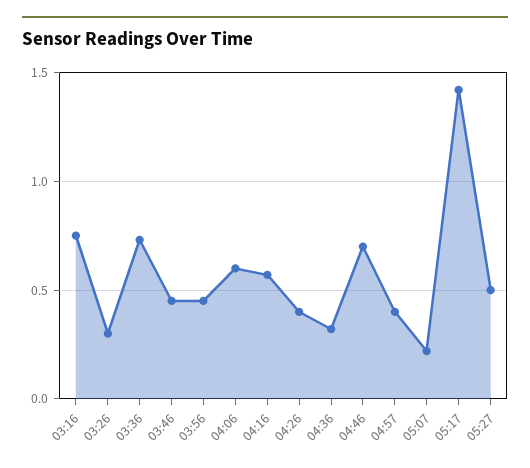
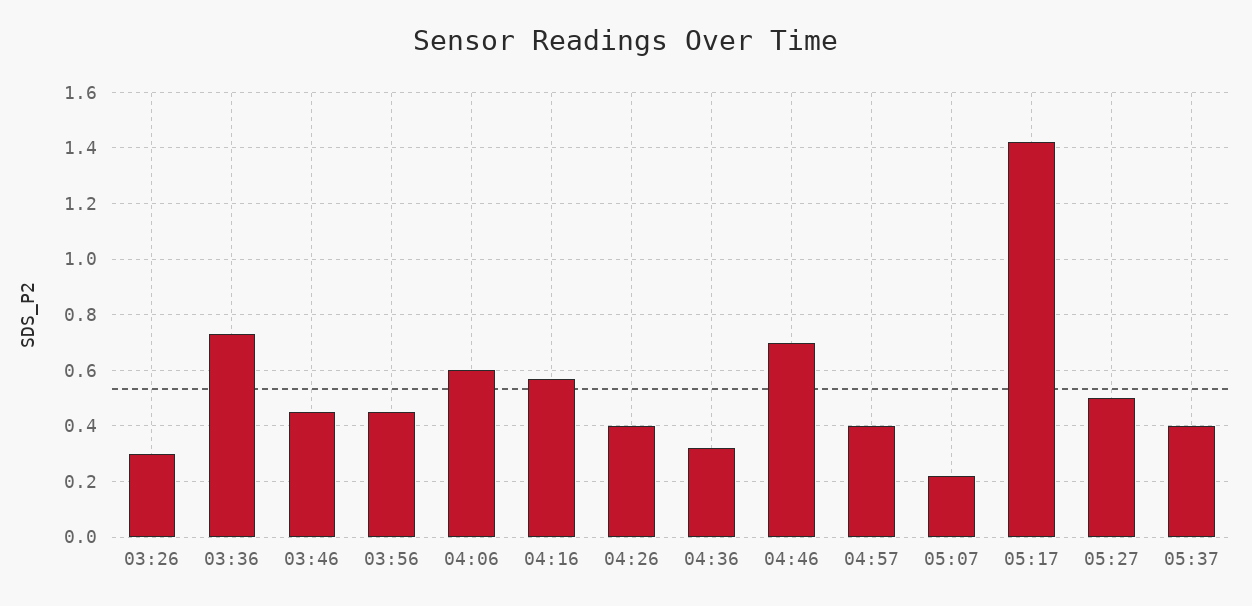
03:16: 0.75 -> none
05:37: none -> 0.4

